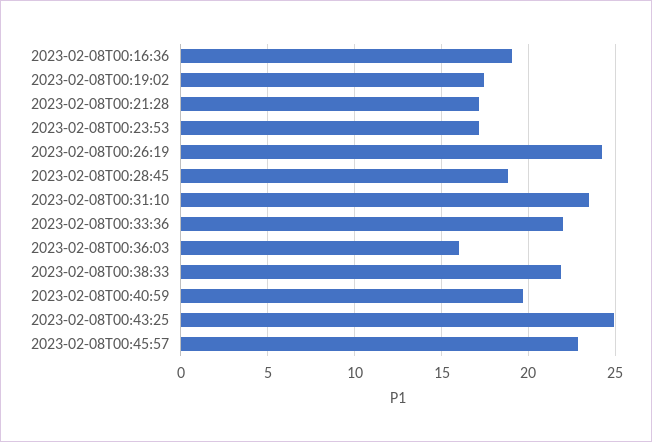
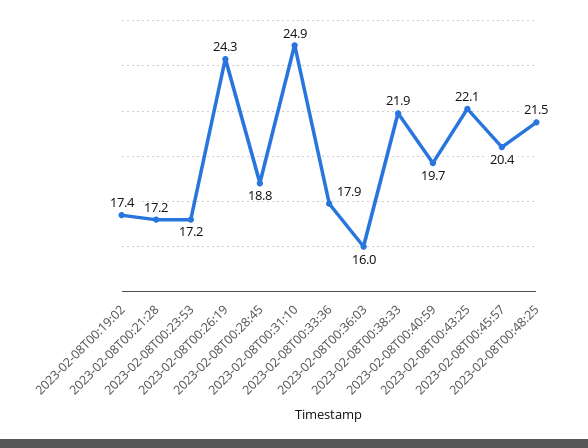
2023-02-08T00:16:36: 19 -> none
2023-02-08T00:31:10: 23.5 -> 24.9
2023-02-08T00:33:36: 22 -> 17.9
2023-02-08T00:43:25: 25 -> 22.1
2023-02-08T00:45:57: 23 -> 20.4
2023-02-08T00:48:25: none -> 21.5

